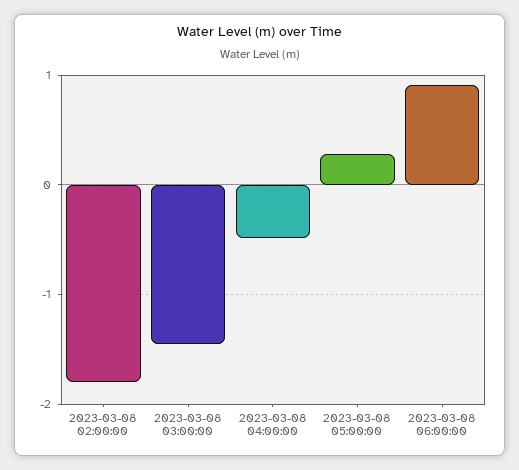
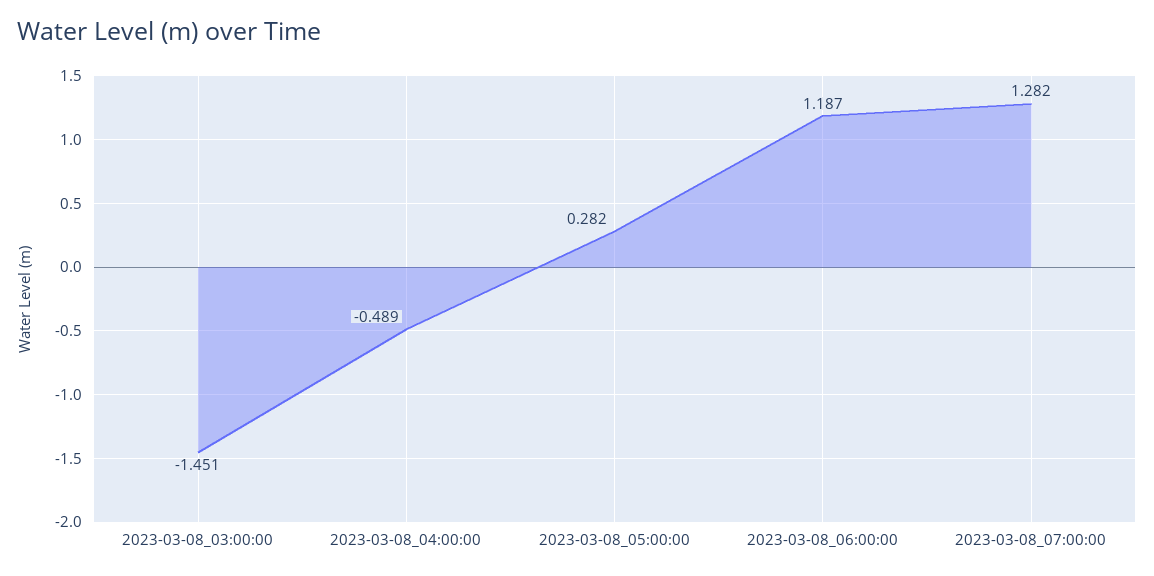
2023-03-08 02:00:00: -1.8 -> none
2023-03-08 06:00:00: 0.9 -> 1.187
2023-03-08_07:00:00: none -> 1.282

